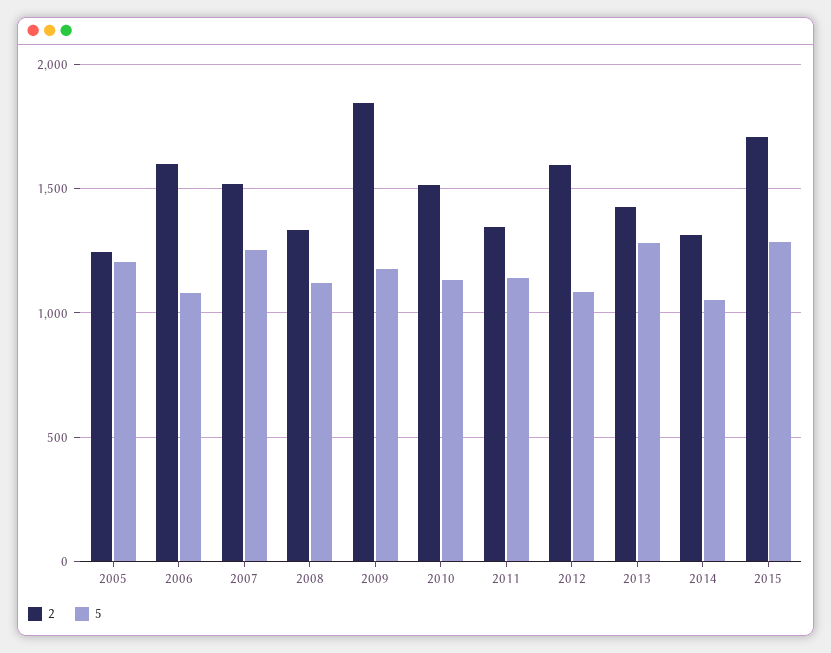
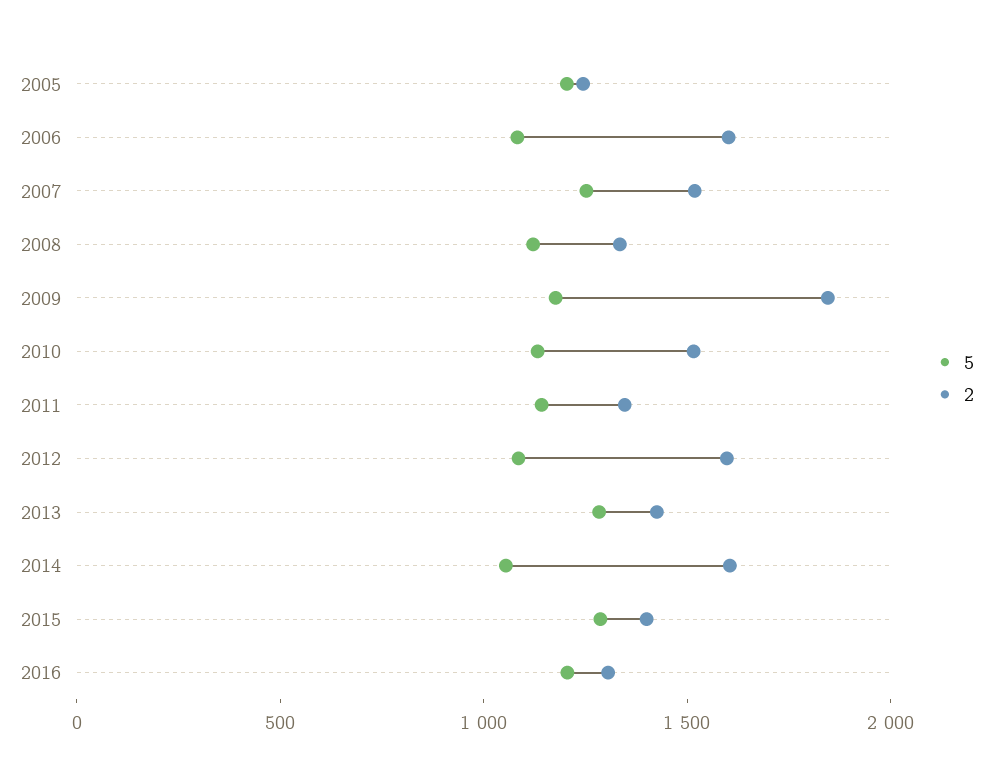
2, 2014: 1300 -> 1600
2, 2015: 1700 -> 1400
5, 2016: none -> 1200
2, 2016: none -> 1300

